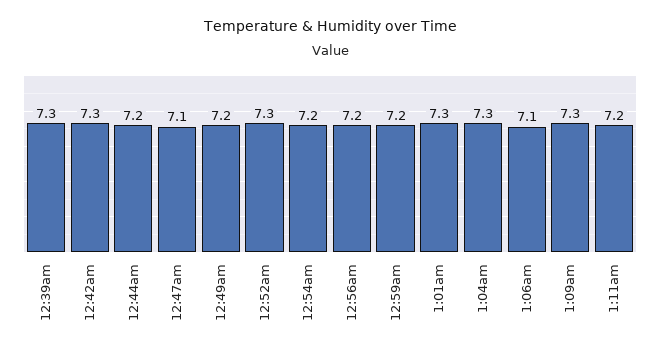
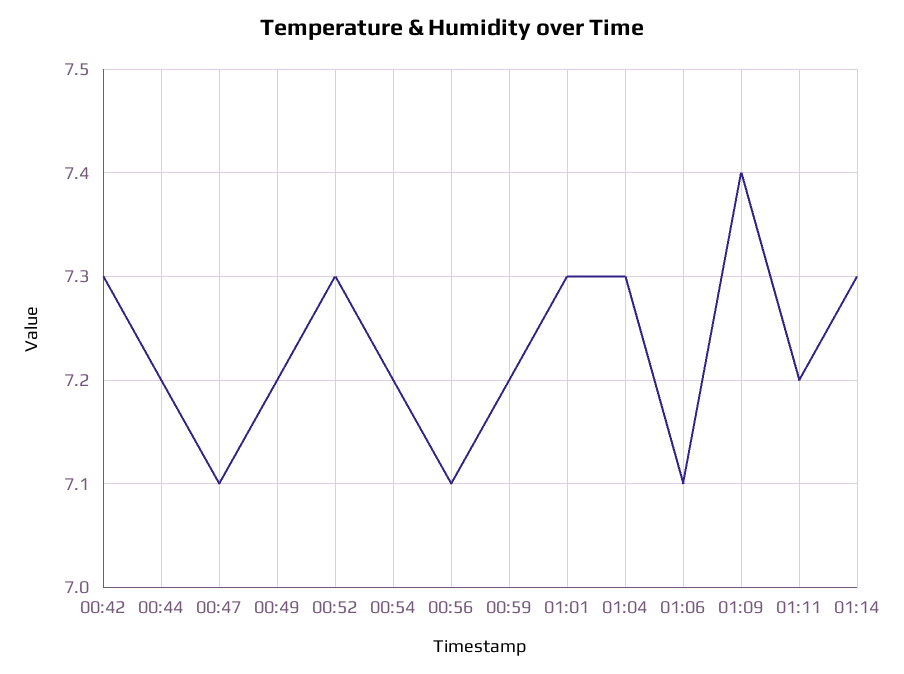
12:39am: 7.3 -> none
12:56am: 7.2 -> 7.1
1:09am: 7.3 -> 7.4
01:14: none -> 7.3

